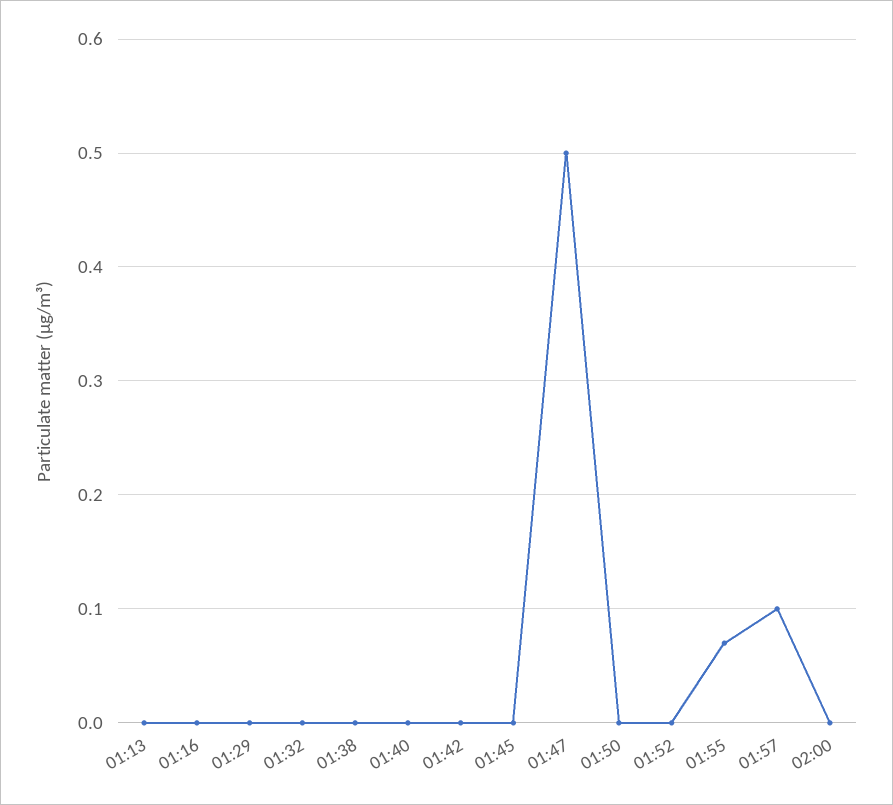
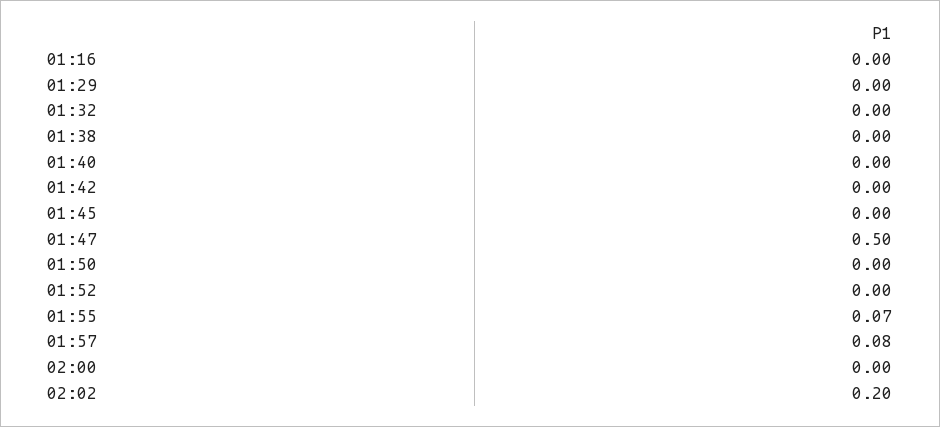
01:13: 0 -> none
01:57: 0.1 -> 0.08
02:02: none -> 0.2

